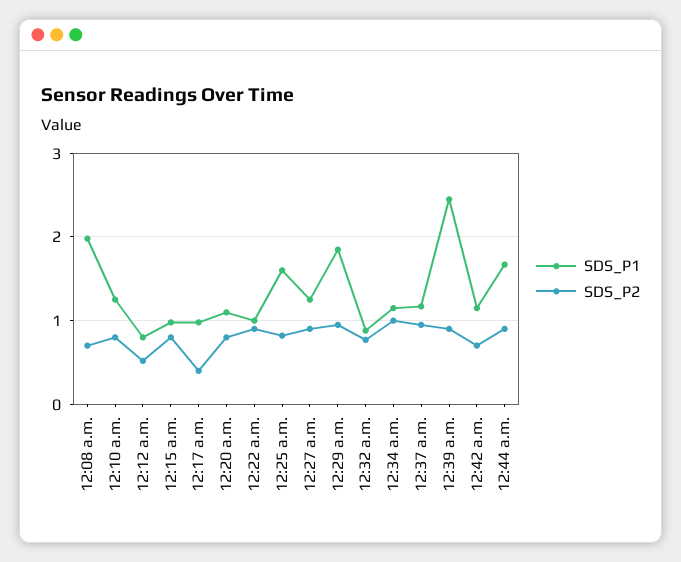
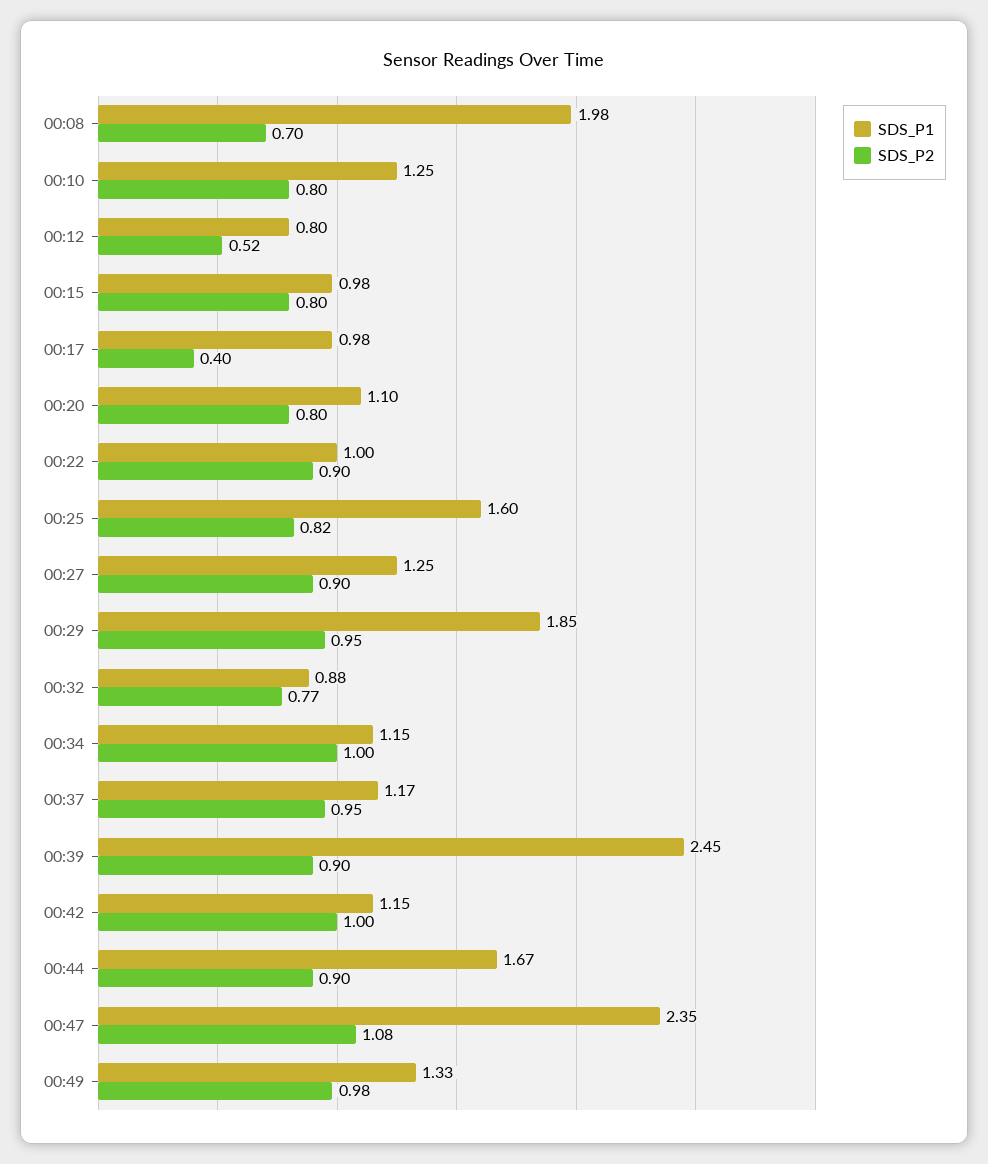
SDS_P2, 12:42 a.m.: 0.7 -> 1
SDS_P1, 00:47: none -> 2.35
SDS_P2, 00:47: none -> 1.08
SDS_P1, 00:49: none -> 1.33
SDS_P2, 00:49: none -> 0.98

